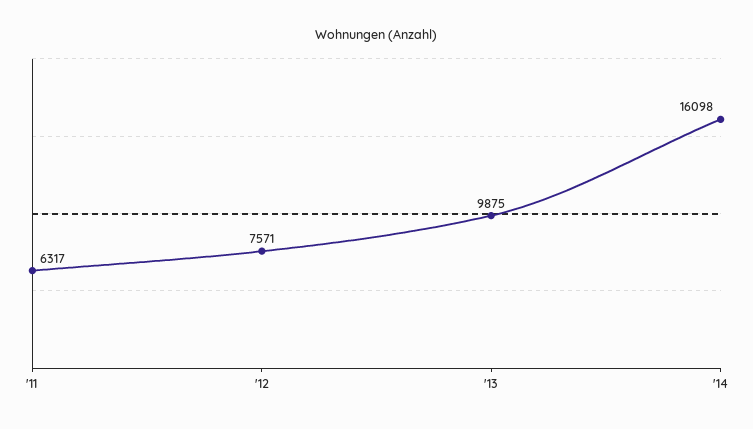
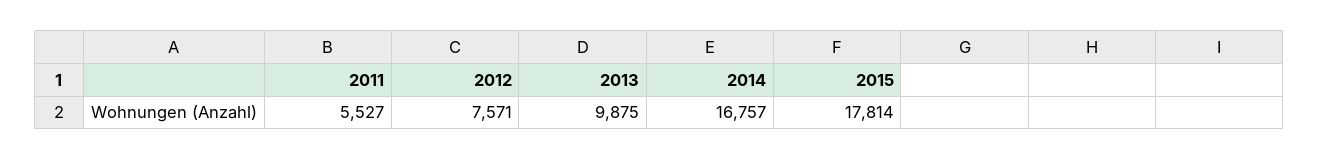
'11: 6317 -> 5527
'14: 16098 -> 16757
2015: none -> 17814

